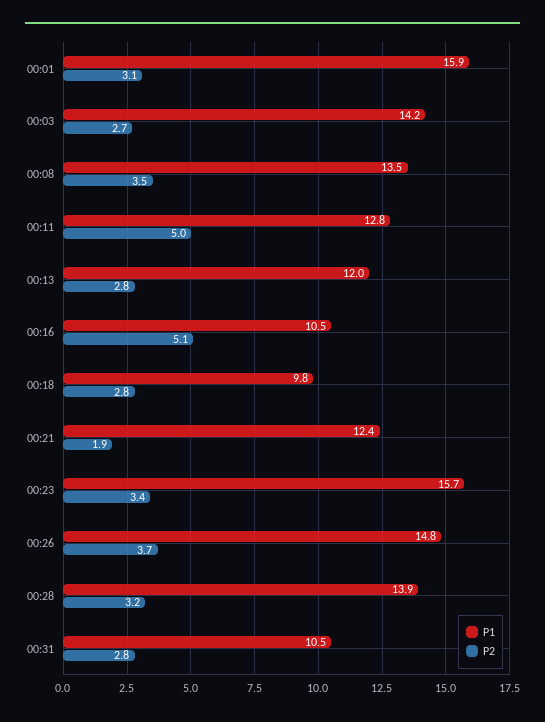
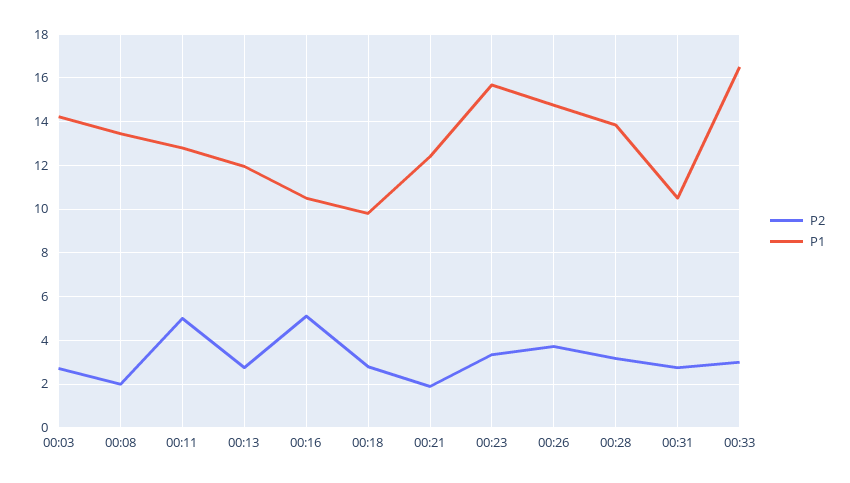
P1, 00:01: 15.9 -> none
P2, 00:01: 3.1 -> none
P2, 00:08: 3.5 -> 2
P2, 00:33: none -> 3
P1, 00:33: none -> 16.5

